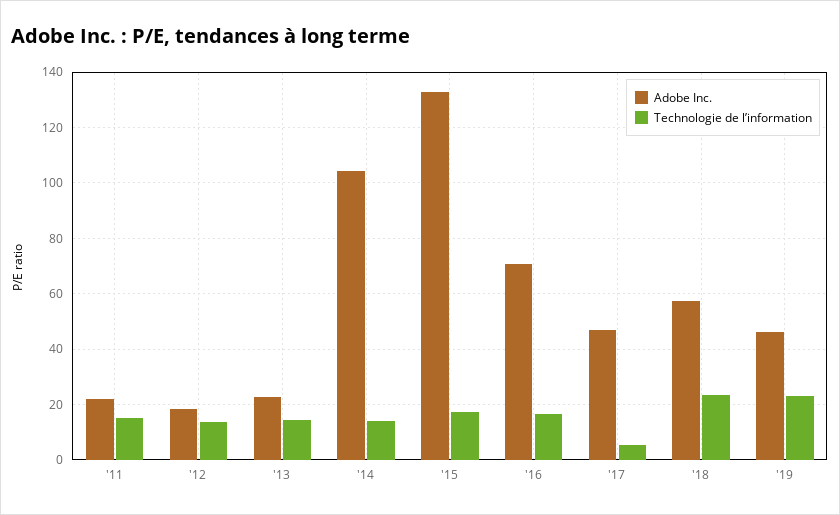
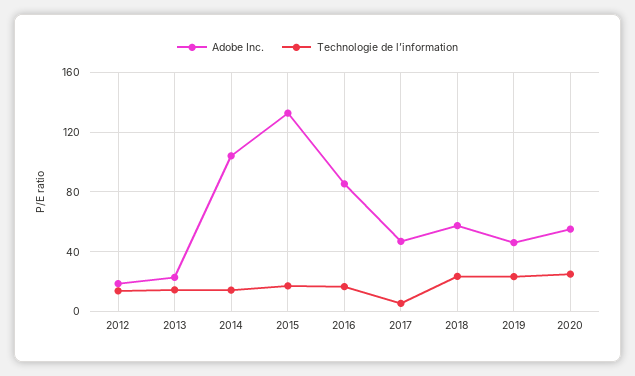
Adobe Inc., '11: 22.5 -> none
Technologie de l’information, '11: 15 -> none
Adobe Inc., '16: 70 -> 85
Adobe Inc., 2020: none -> 55
Technologie de l’information, 2020: none -> 25

